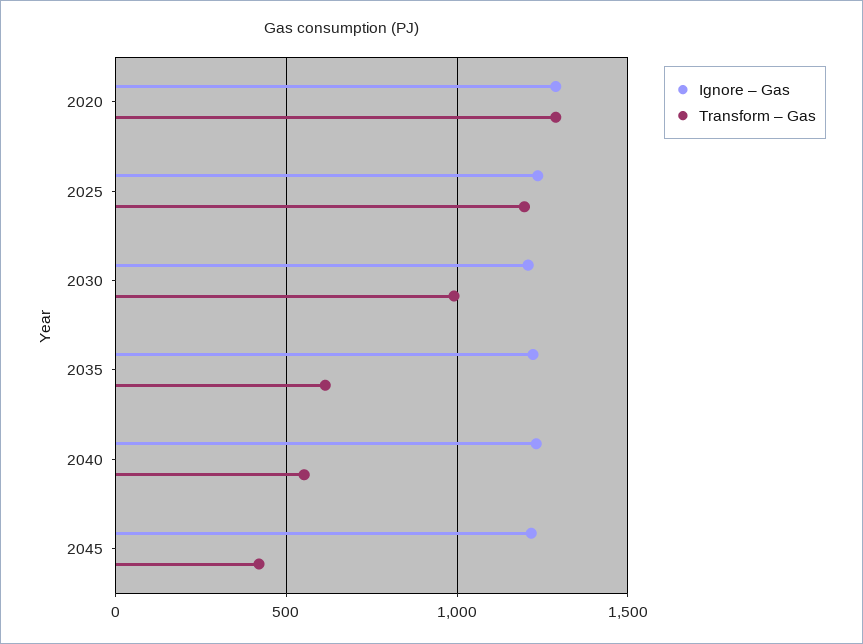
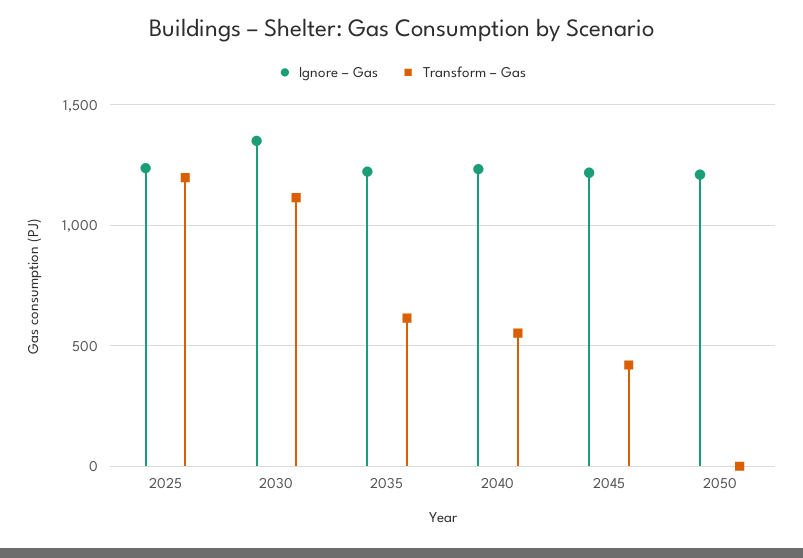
Ignore – Gas, 2020: 1300 -> none
Transform – Gas, 2020: 1300 -> none
Ignore – Gas, 2030: 1200 -> 1350
Transform – Gas, 2030: 1000 -> 1100
Ignore – Gas, 2050: none -> 1200
Transform – Gas, 2050: none -> 0

